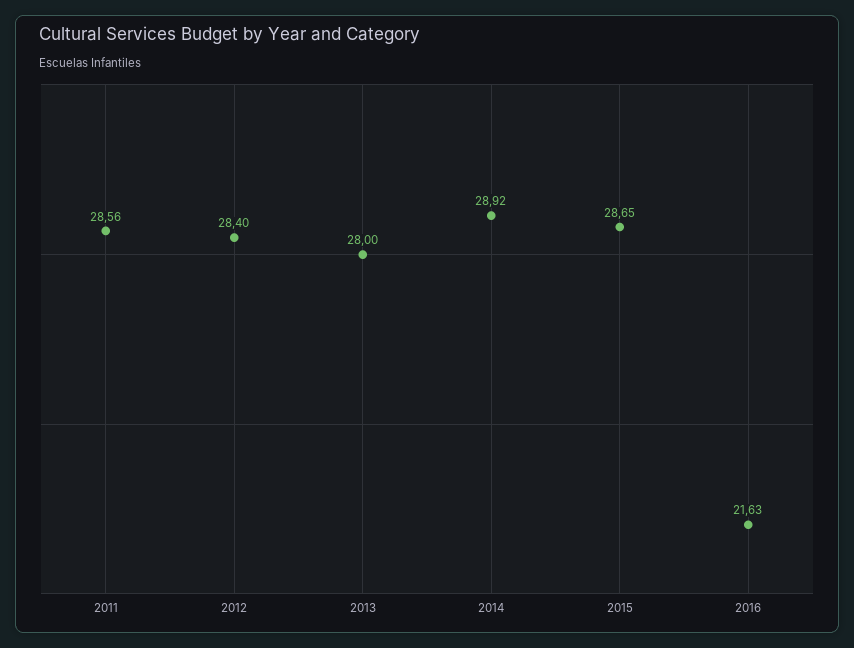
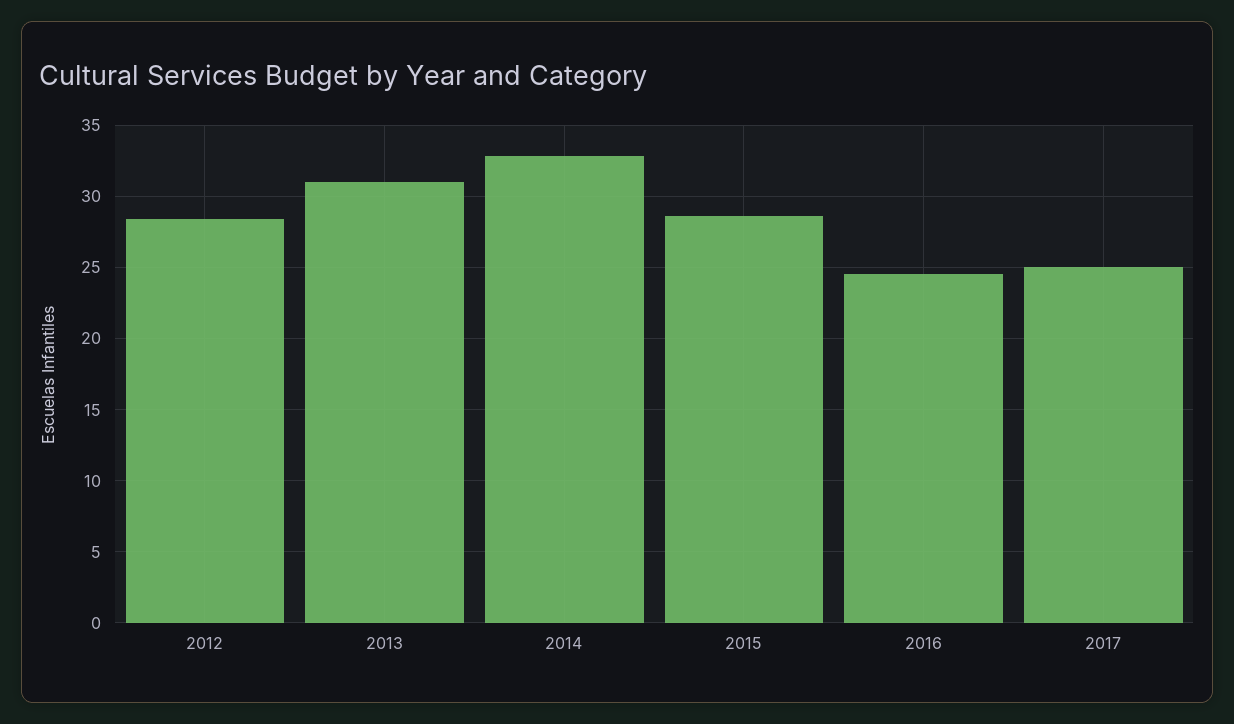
2011: 28.56 -> none
2013: 28 -> 31
2014: 28.92 -> 33
2016: 21.63 -> 24.5
2017: none -> 25

